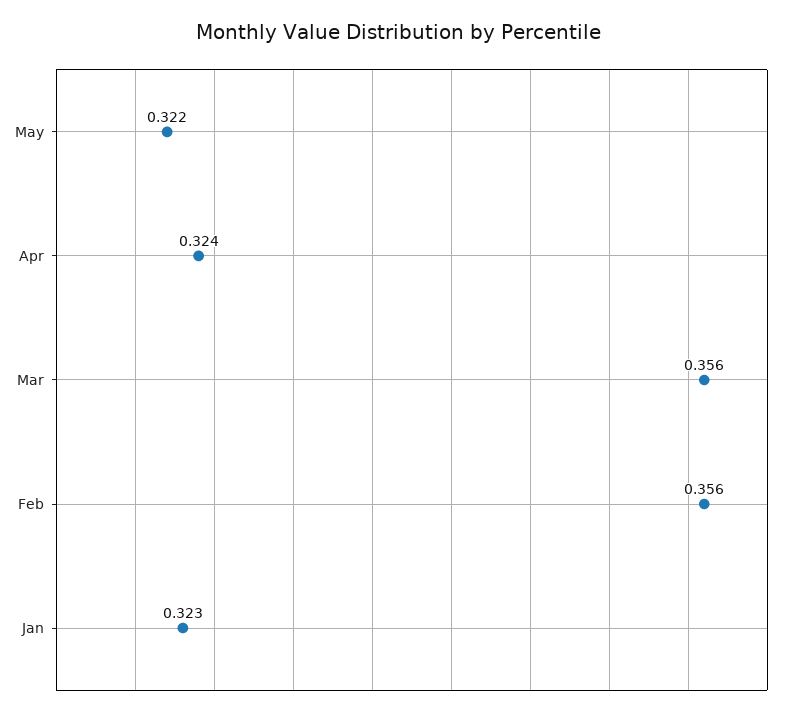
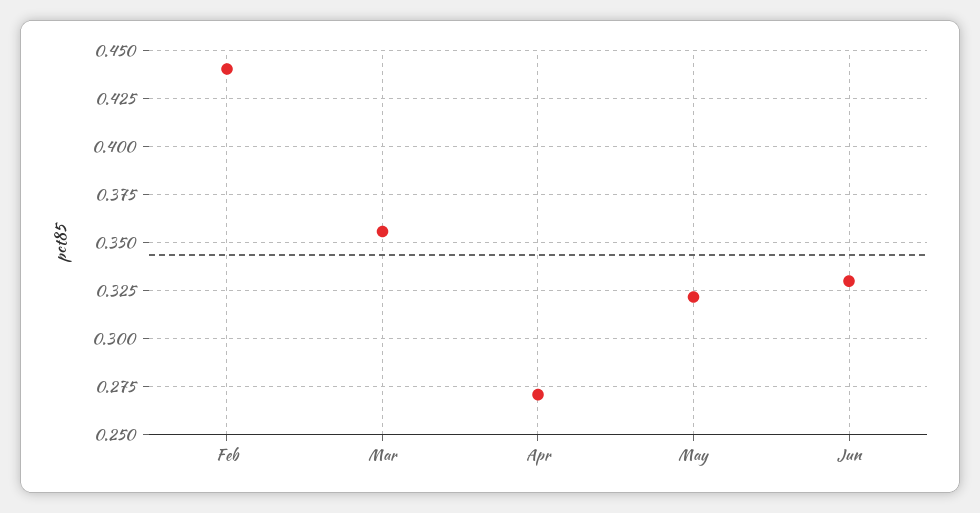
Apr: 0.324 -> 0.27
Feb: 0.356 -> 0.44
Jan: 0.323 -> none
Jun: none -> 0.33

